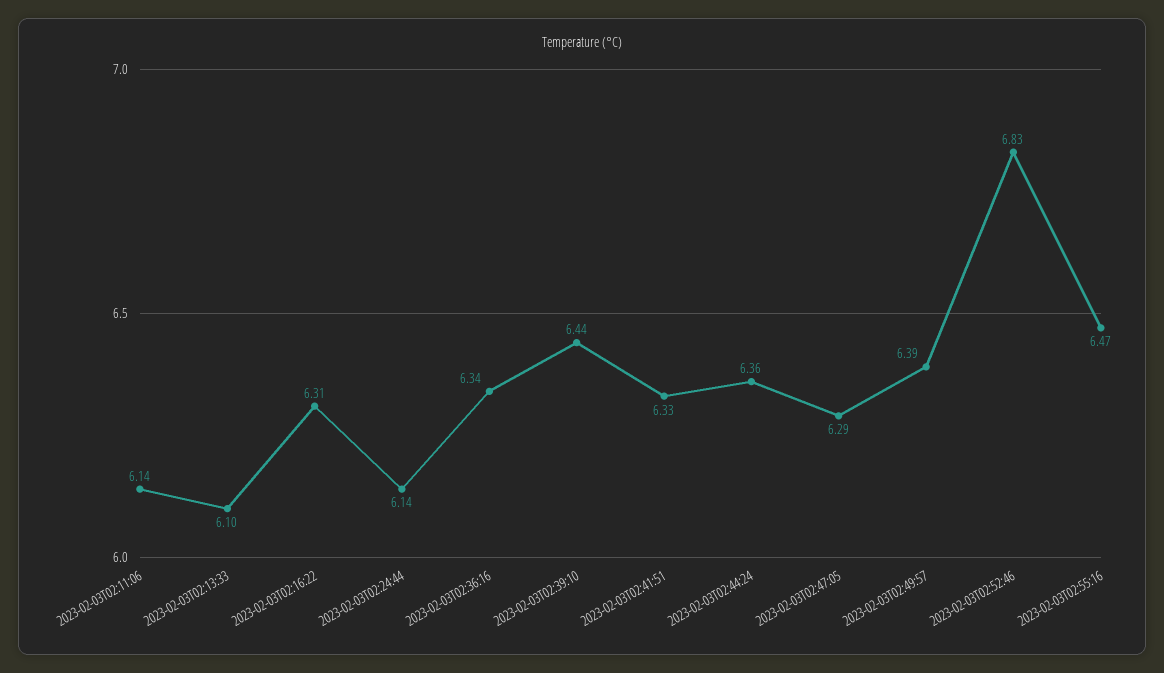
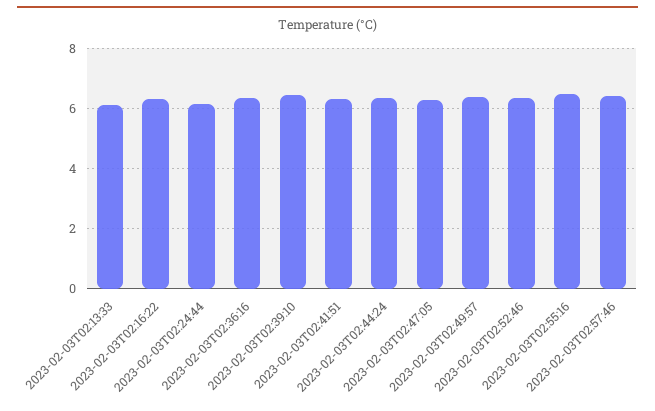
2023-02-03T02:11:06: 6.14 -> none
2023-02-03T02:52:46: 6.83 -> 6.4
2023-02-03T02:57:46: none -> 6.4

